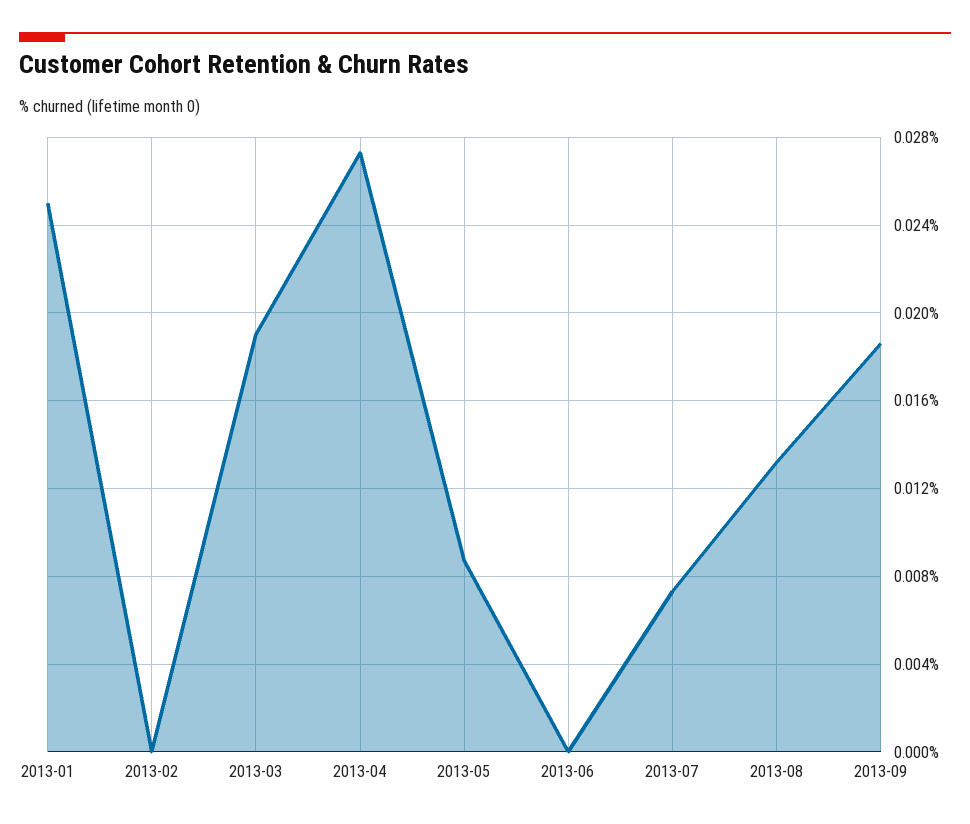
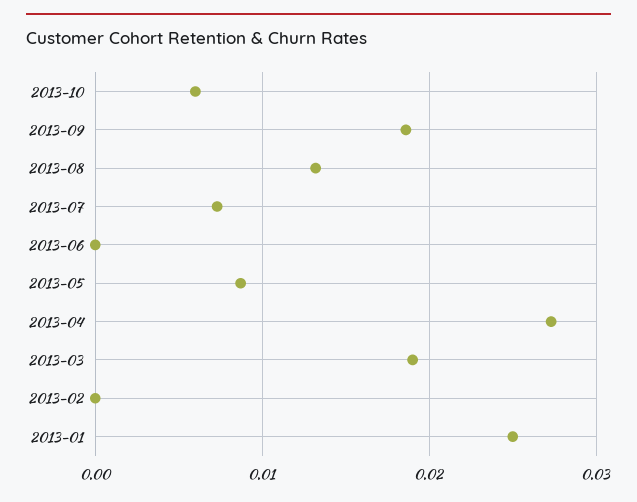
2013-10: none -> 0.006

